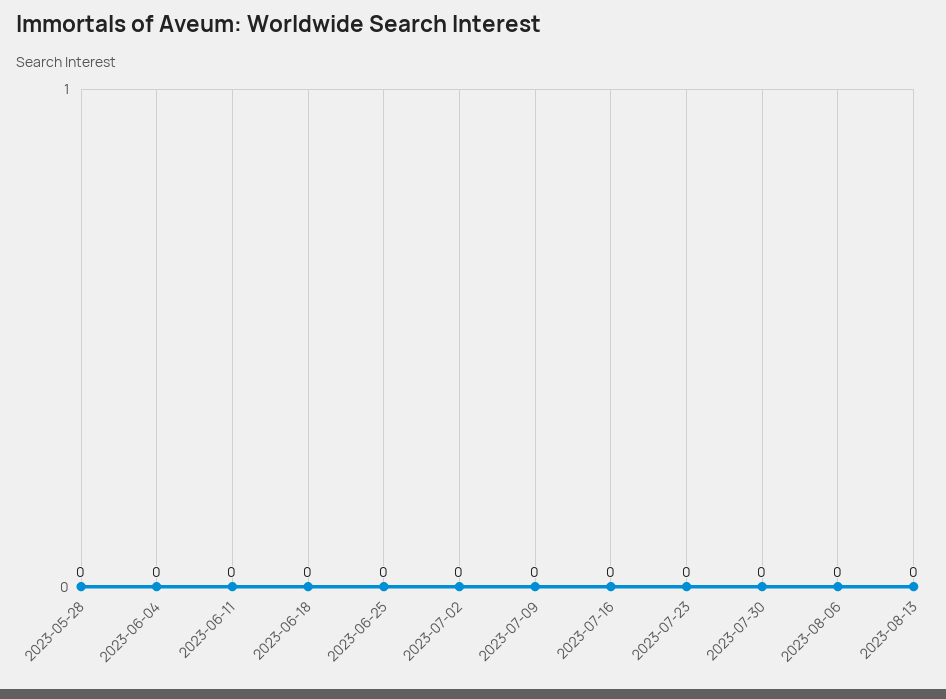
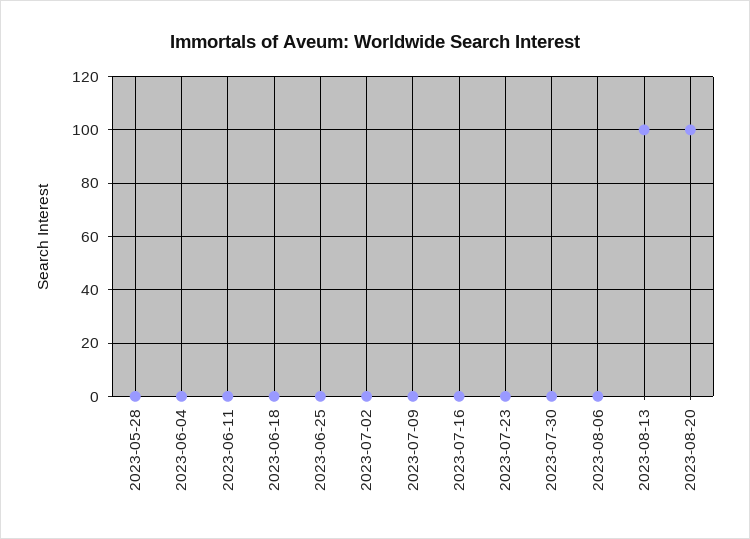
2023-08-13: 0 -> 100
2023-08-20: none -> 100

